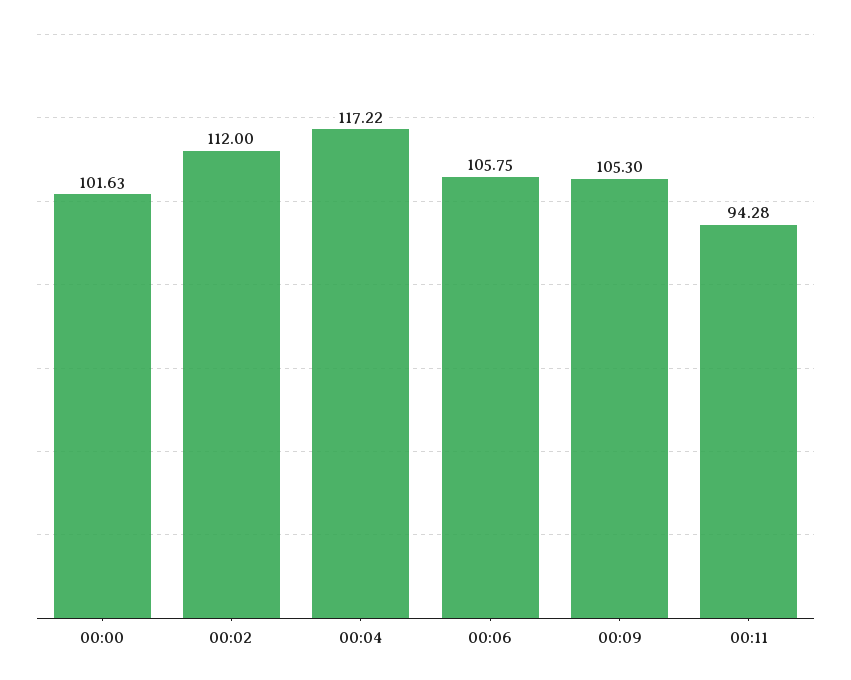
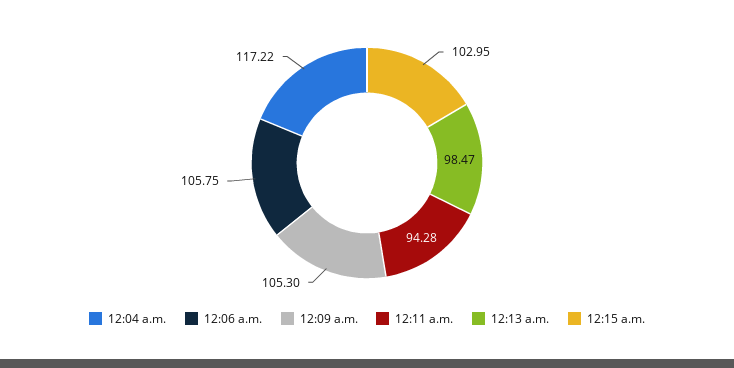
00:00: 101.63 -> none
00:02: 112 -> none
12:13 a.m.: none -> 98.47
12:15 a.m.: none -> 102.95

